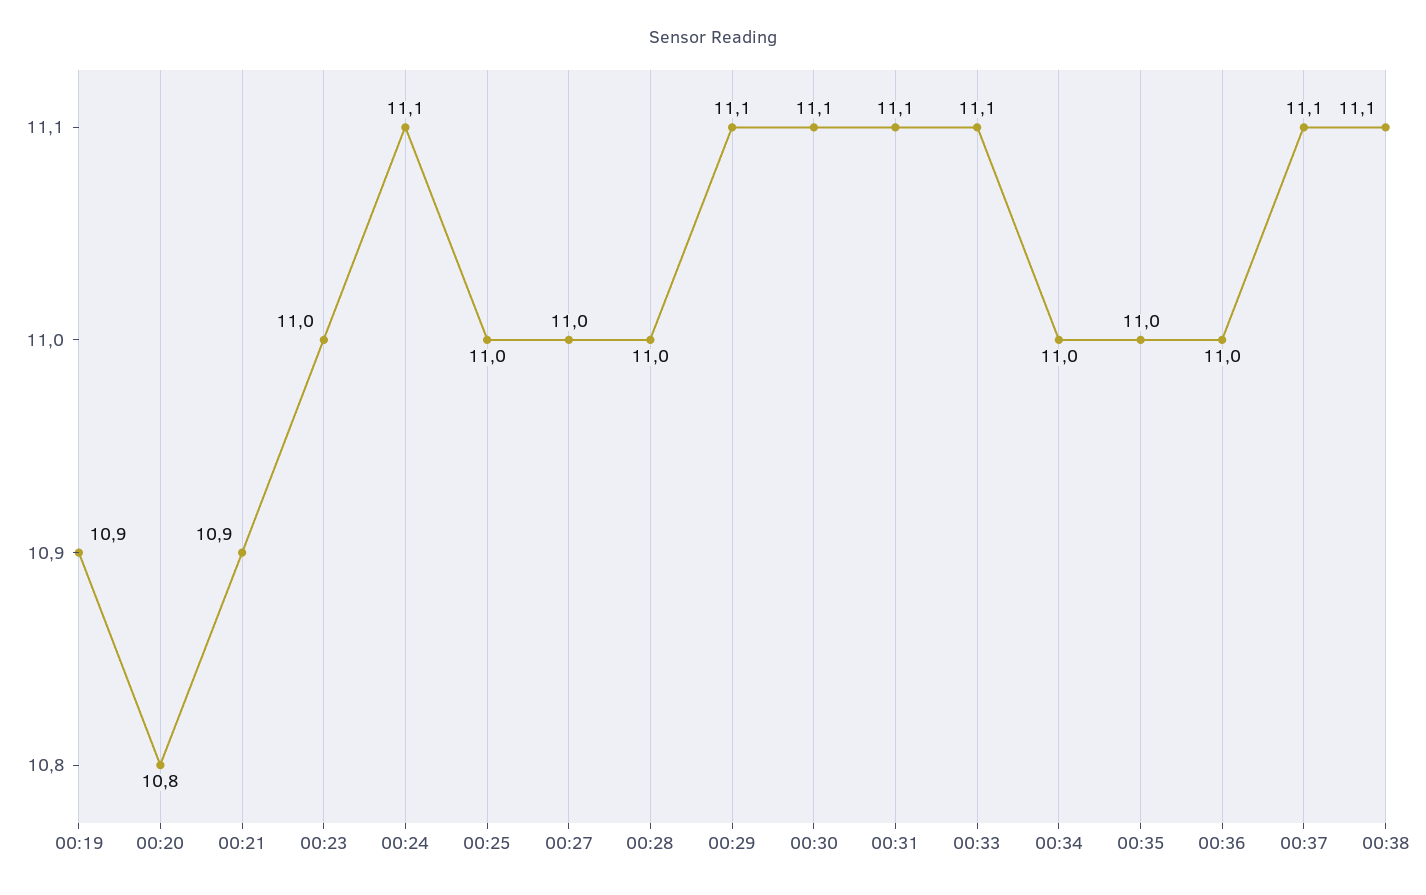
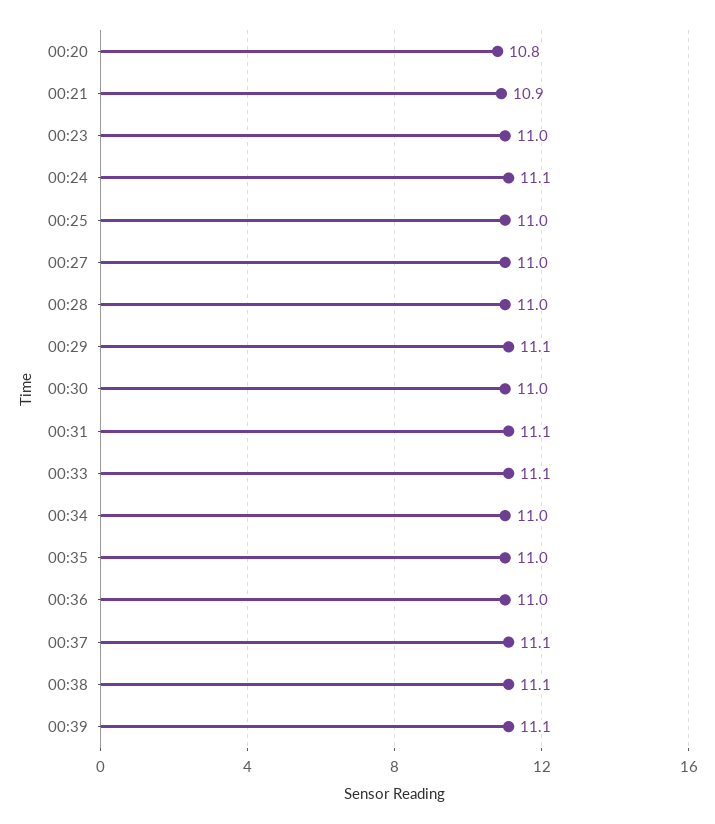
00:19: 10.9 -> none
00:30: 11.1 -> 11
00:39: none -> 11.1

